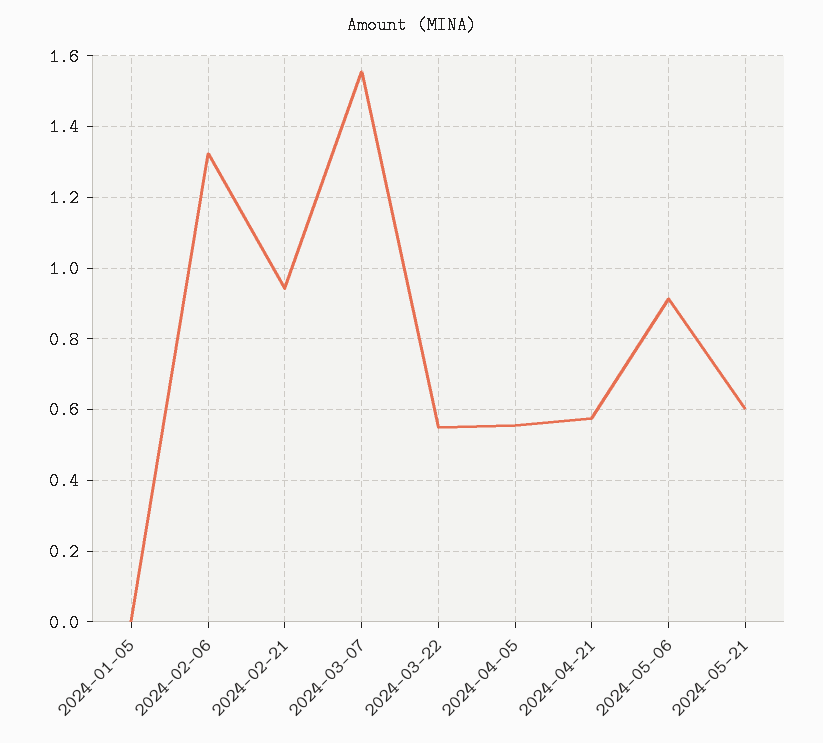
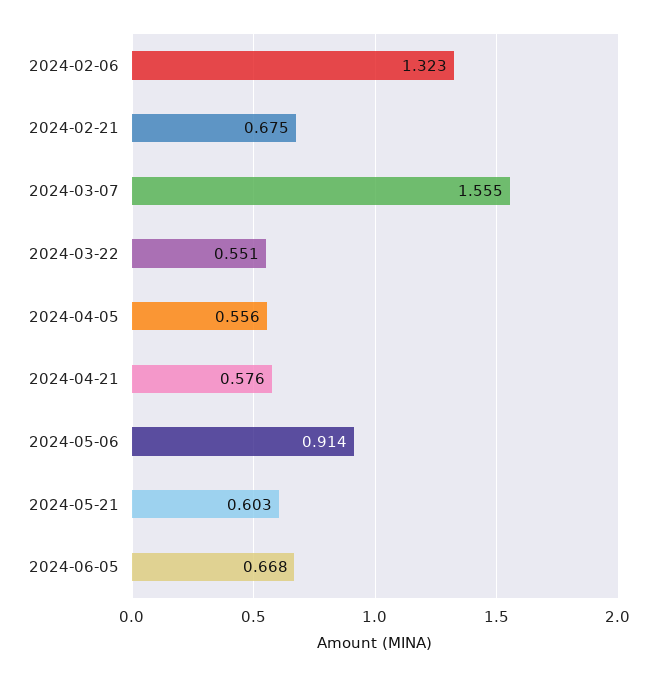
2024-01-05: 0 -> none
2024-02-21: 0.94 -> 0.675
2024-06-05: none -> 0.668

